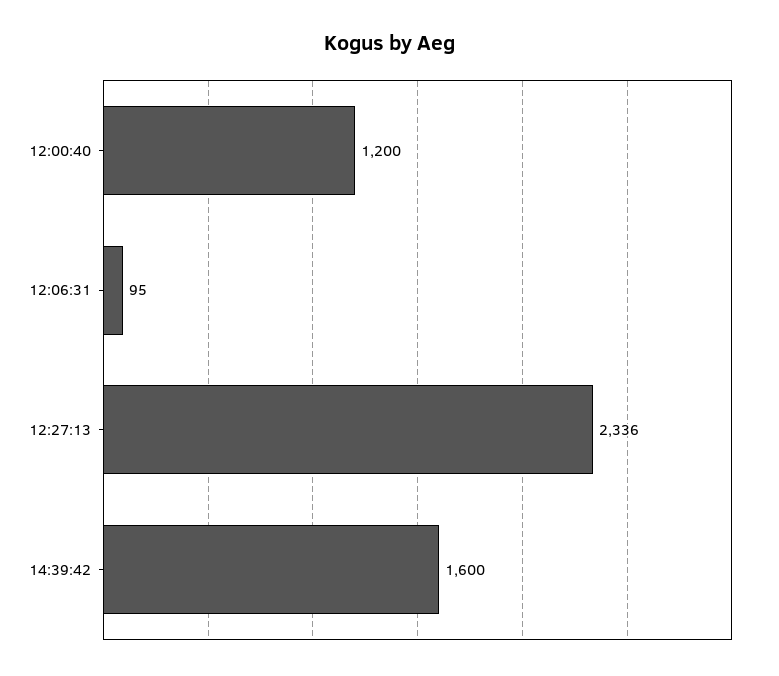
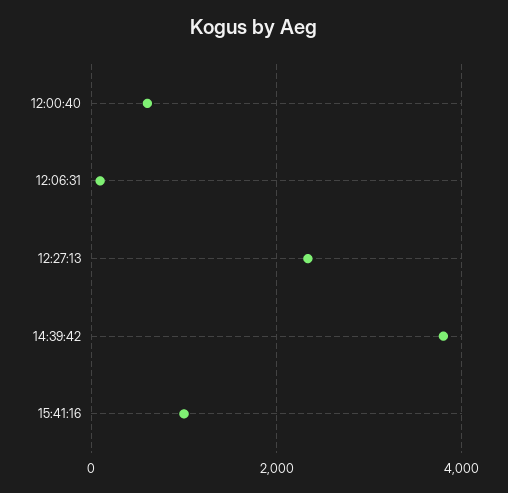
12:00:40: 1200 -> 600
14:39:42: 1600 -> 3800
15:41:16: none -> 1000

